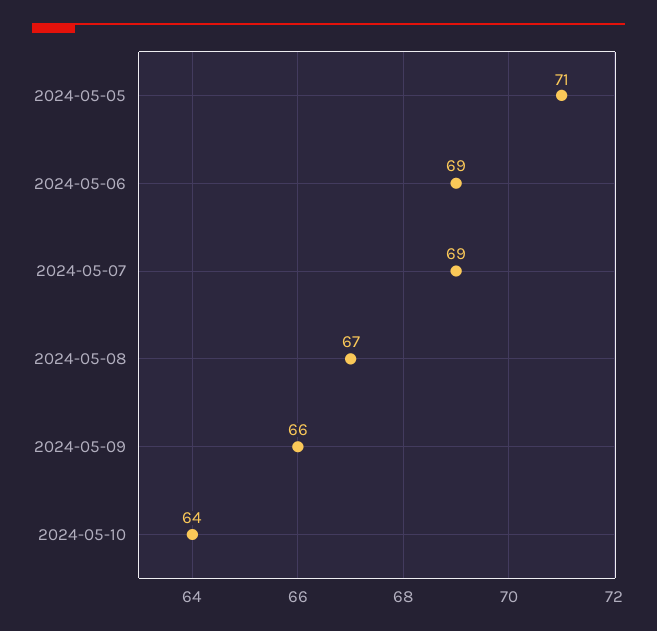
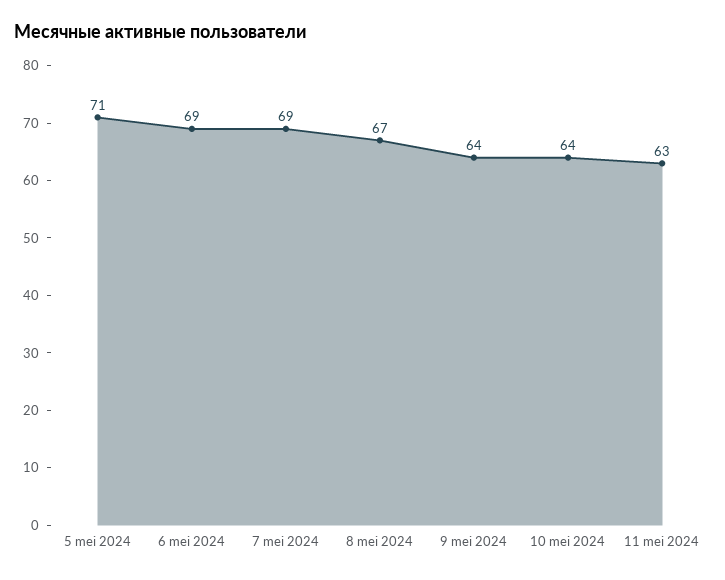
2024-05-09: 66 -> 64
11 mei 2024: none -> 63

